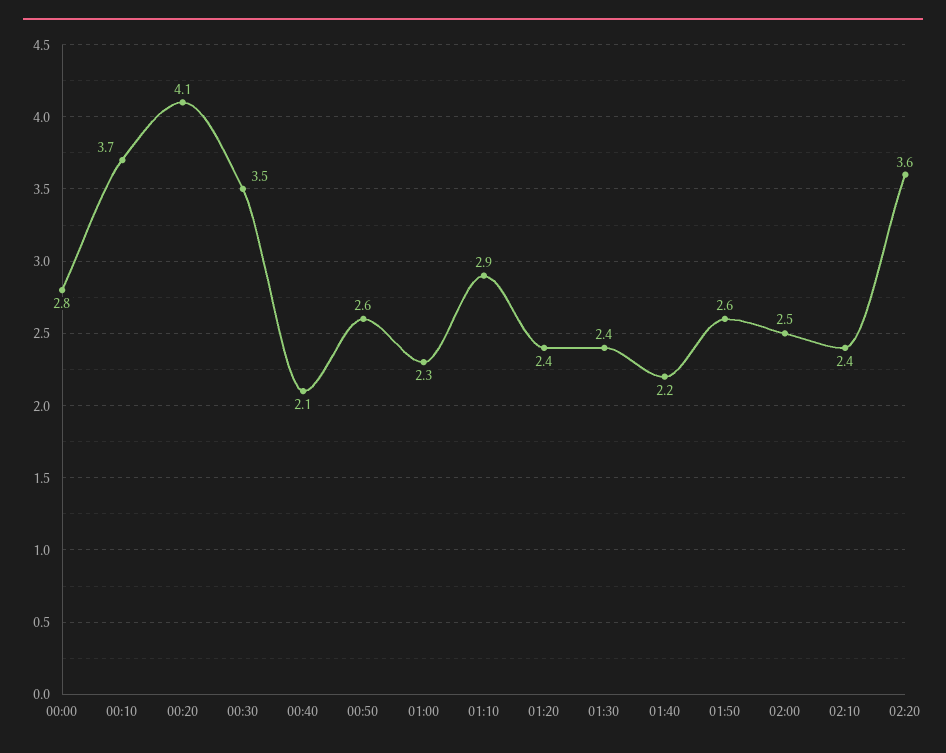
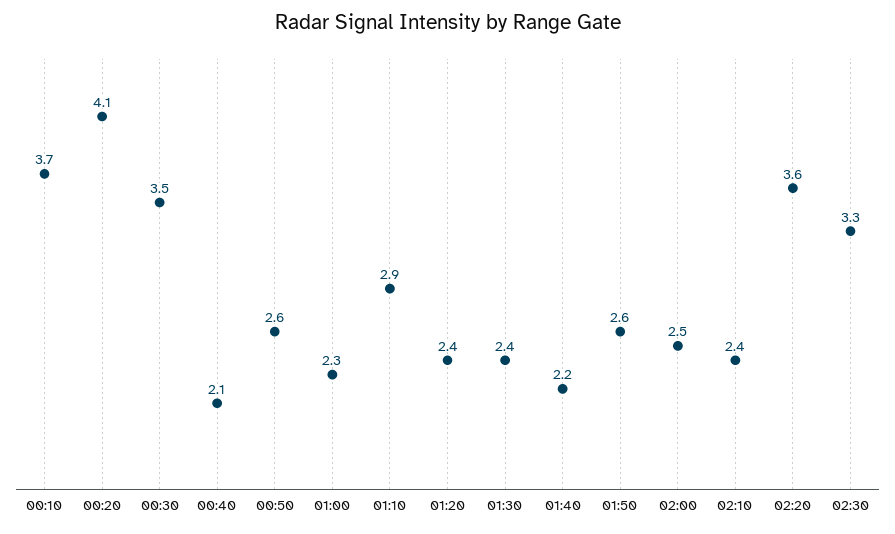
00:00: 2.8 -> none
02:30: none -> 3.3

